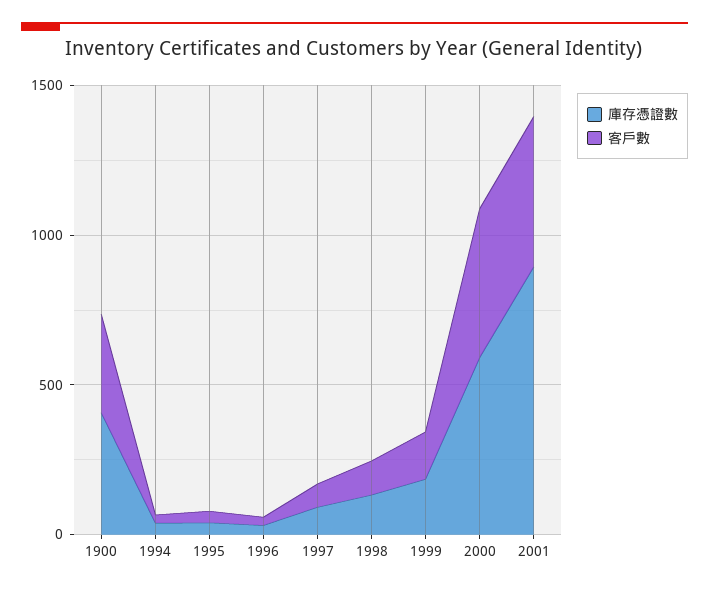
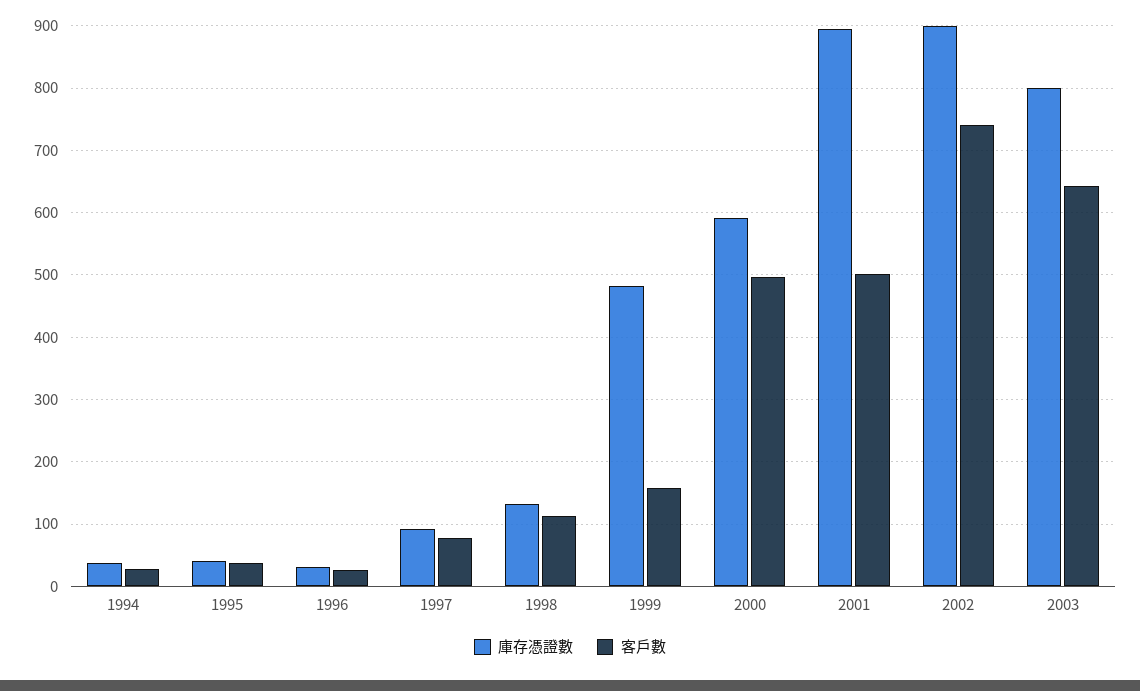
庫存憑證數, 1900: 400 -> none
客戶數, 1900: 300 -> none
庫存憑證數, 1999: 200 -> 480
庫存憑證數, 2002: none -> 900
客戶數, 2002: none -> 740
庫存憑證數, 2003: none -> 800
客戶數, 2003: none -> 640

